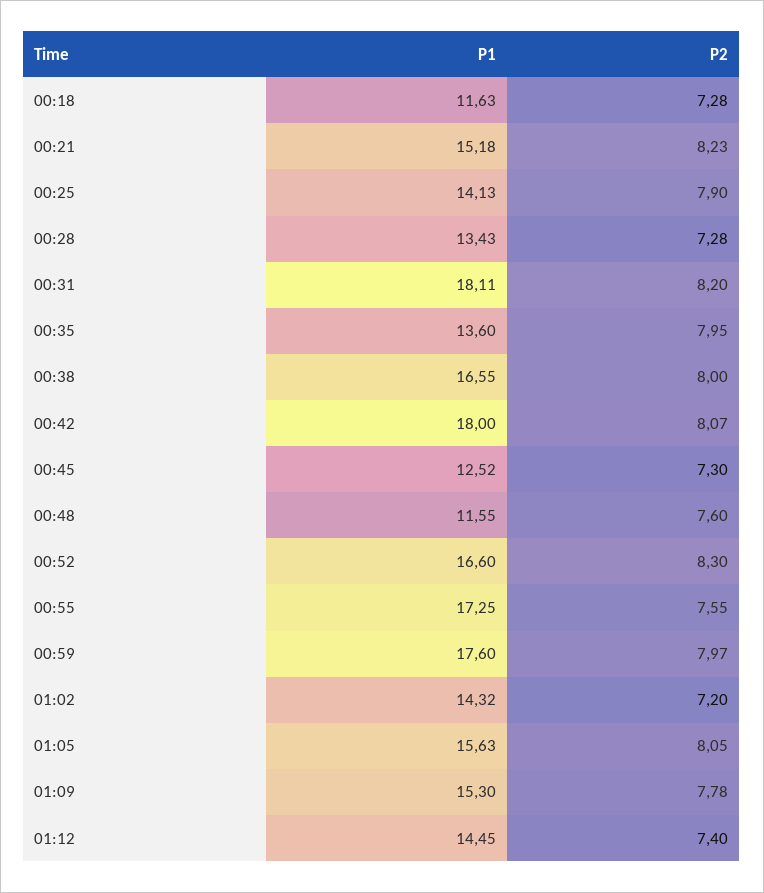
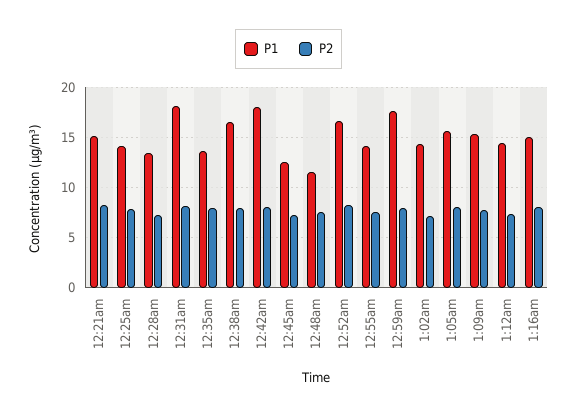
P1, 00:18: 11.63 -> none
P2, 00:18: 7.28 -> none
P1, 00:55: 17.25 -> 14
P1, 1:16am: none -> 15
P2, 1:16am: none -> 8

